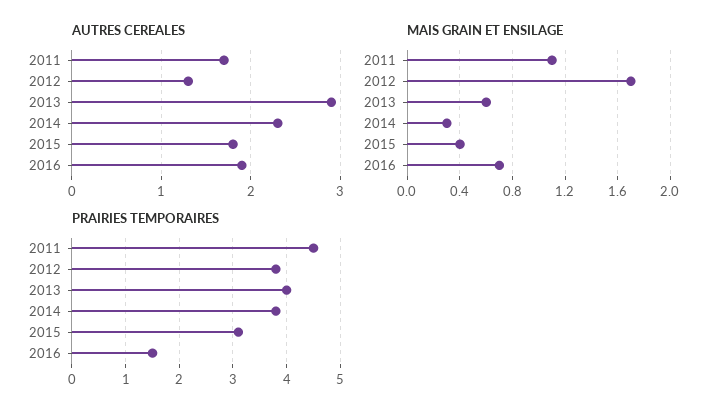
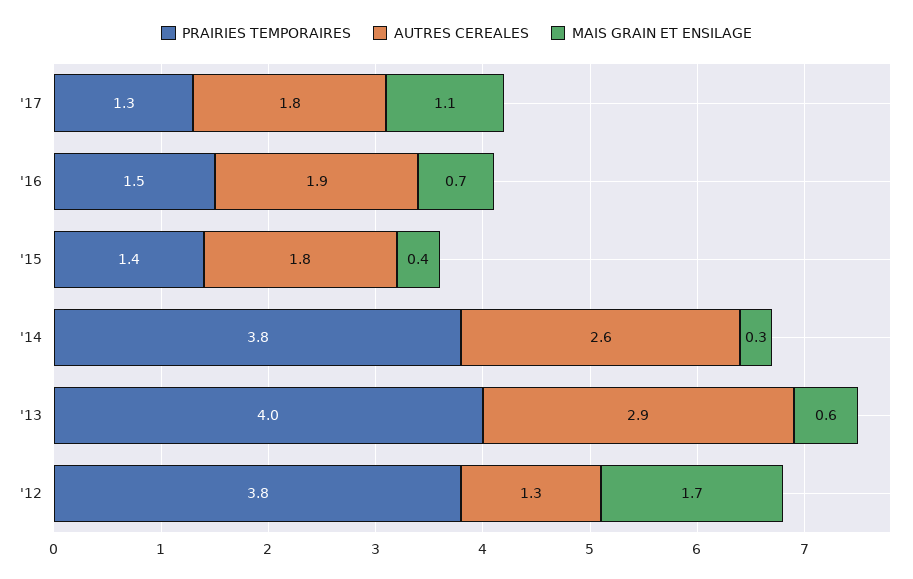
AUTRES CEREALES, 2011: 1.7 -> none
AUTRES CEREALES, 2014: 2.3 -> 2.6
MAIS GRAIN ET ENSILAGE, 2011: 1.1 -> none
PRAIRIES TEMPORAIRES, 2011: 4.5 -> none
PRAIRIES TEMPORAIRES, 2015: 3 -> 1.4
PRAIRIES TEMPORAIRES, '17: none -> 1.3
AUTRES CEREALES, '17: none -> 1.8
MAIS GRAIN ET ENSILAGE, '17: none -> 1.1

